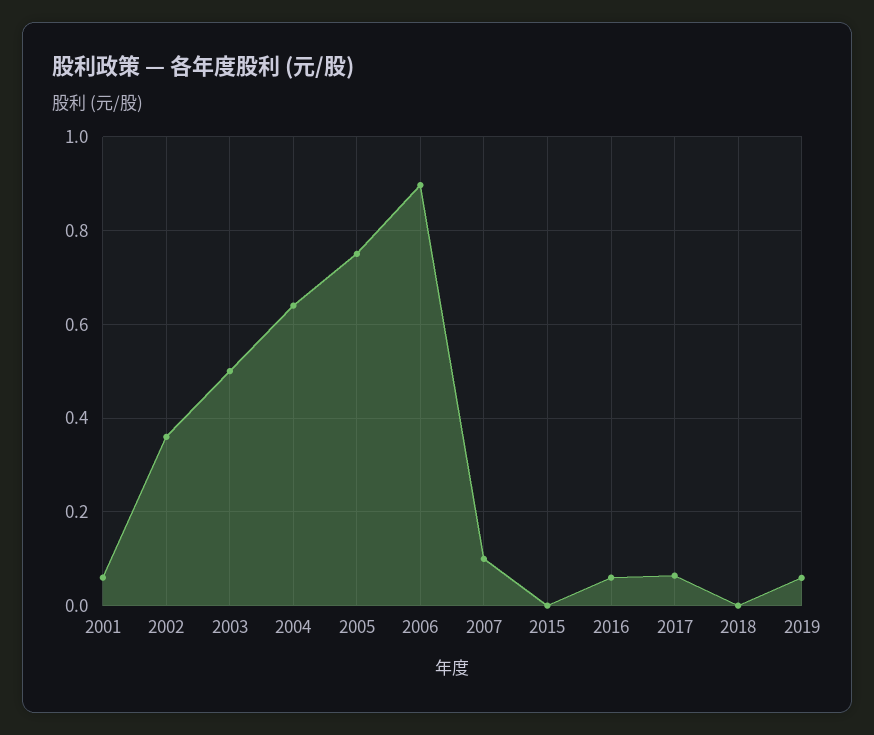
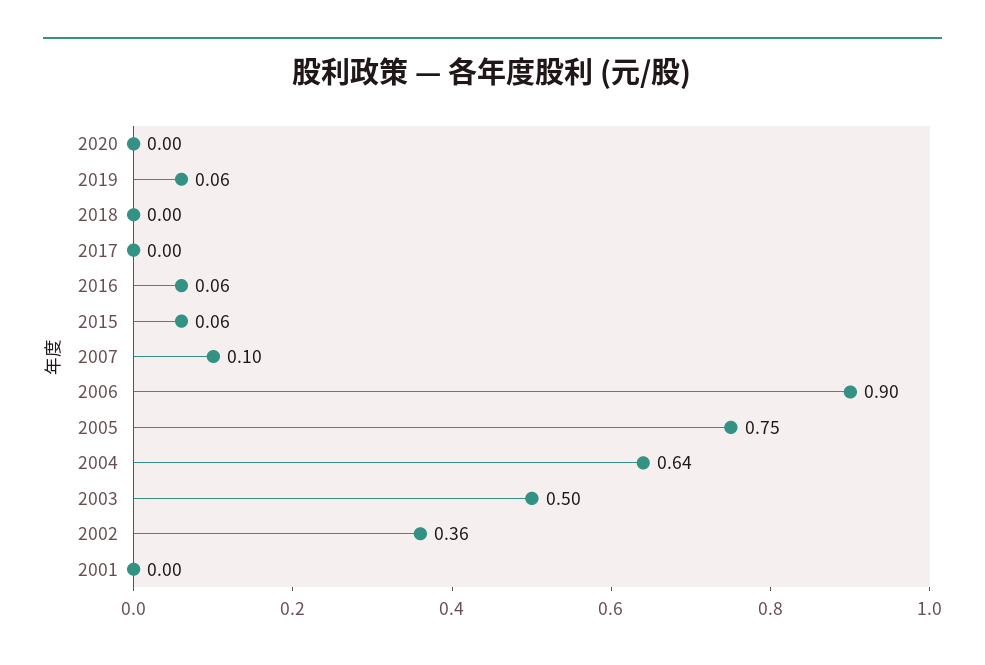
2001: 0.06 -> 0
2015: 0 -> 0.06
2017: 0.06 -> 0
2020: none -> 0

